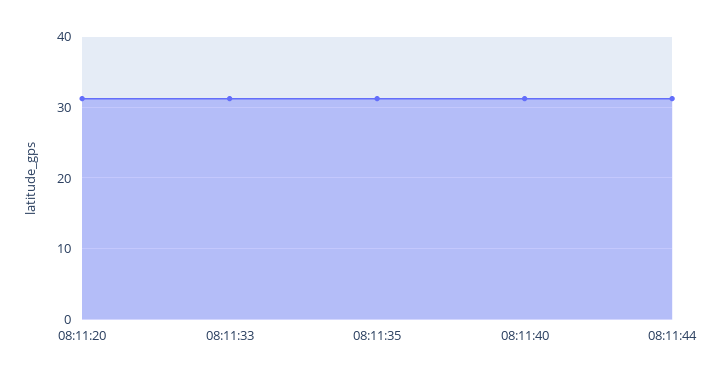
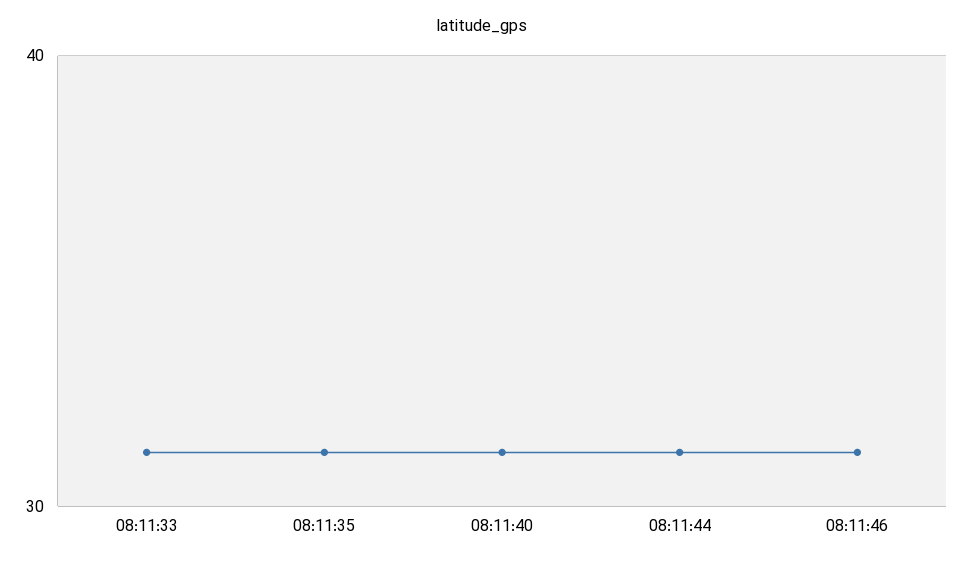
08:11:20: 31 -> none
08:11:46: none -> 31

